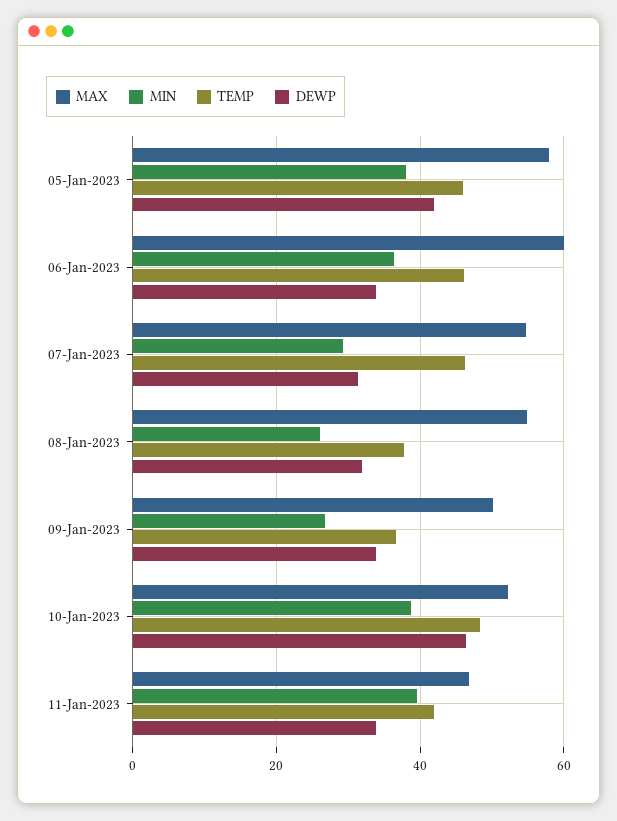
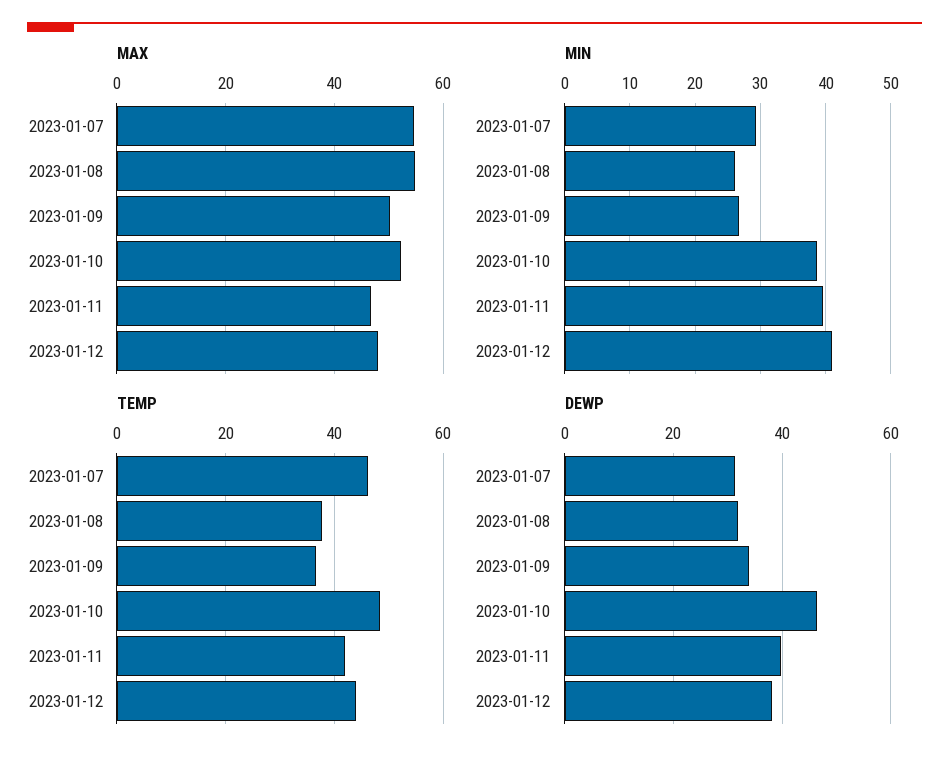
MAX, 05-Jan-2023: 58 -> none
MIN, 05-Jan-2023: 38 -> none
TEMP, 05-Jan-2023: 46 -> none
DEWP, 05-Jan-2023: 42 -> none
MAX, 06-Jan-2023: 60 -> none
MIN, 06-Jan-2023: 36 -> none
TEMP, 06-Jan-2023: 46 -> none
DEWP, 06-Jan-2023: 34 -> none
DEWP, 11-Jan-2023: 34 -> 40
MAX, 2023-01-12: none -> 48
MIN, 2023-01-12: none -> 41
TEMP, 2023-01-12: none -> 44
DEWP, 2023-01-12: none -> 38

